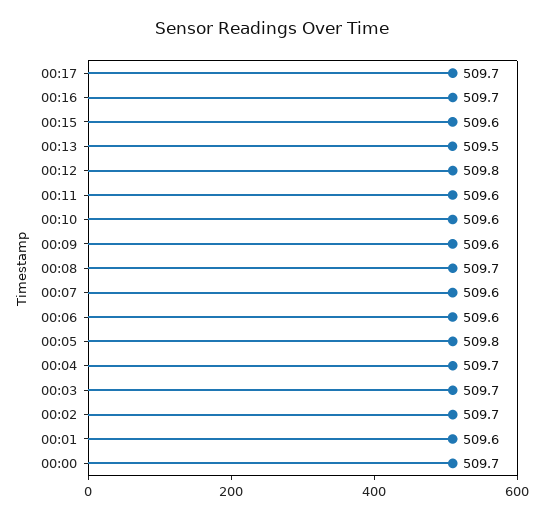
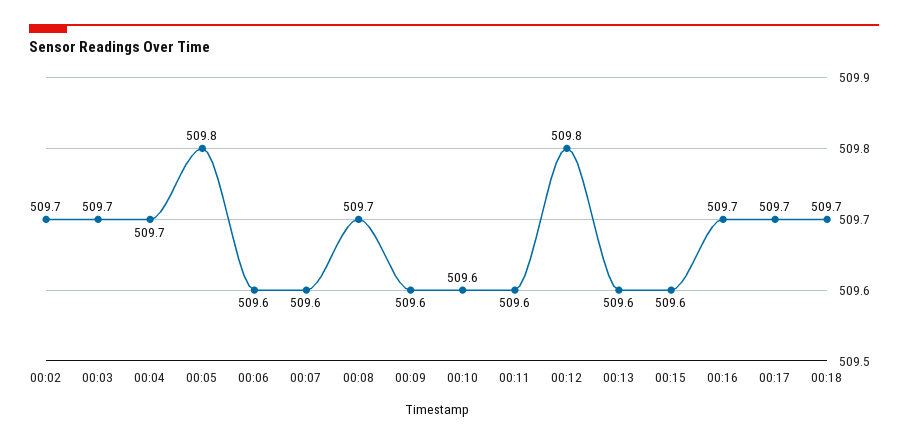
00:13: 509.5 -> 509.6
00:01: 509.6 -> none
00:00: 509.7 -> none
00:18: none -> 509.7

